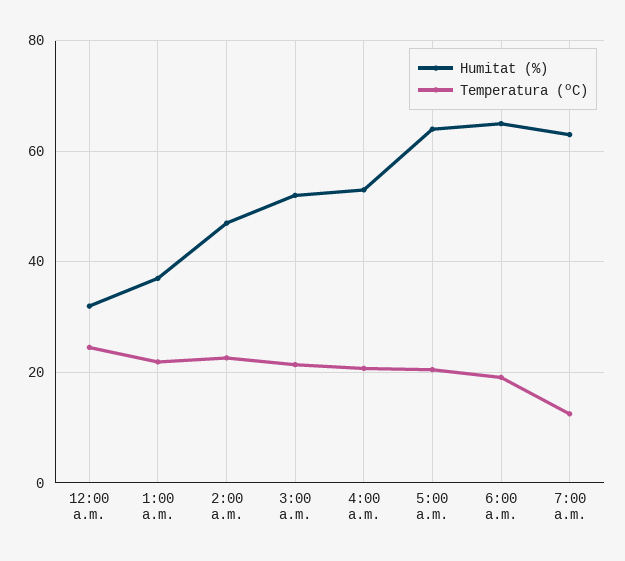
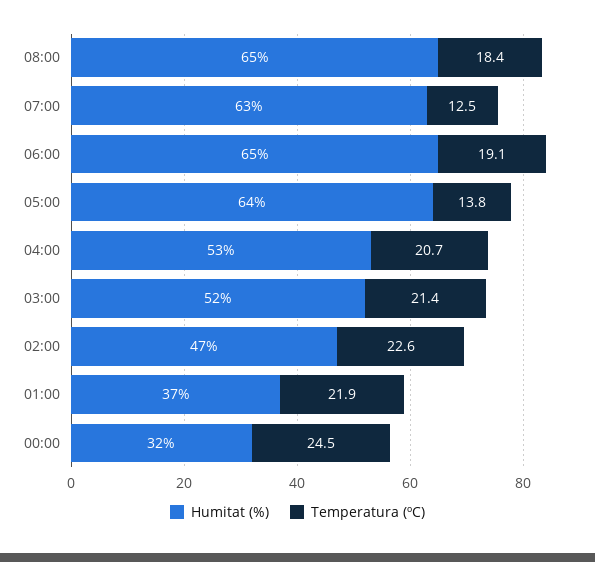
Temperatura (ºC), 5:00 a.m.: 20 -> 13.8
Humitat (%), 08:00: none -> 65
Temperatura (ºC), 08:00: none -> 18.4

